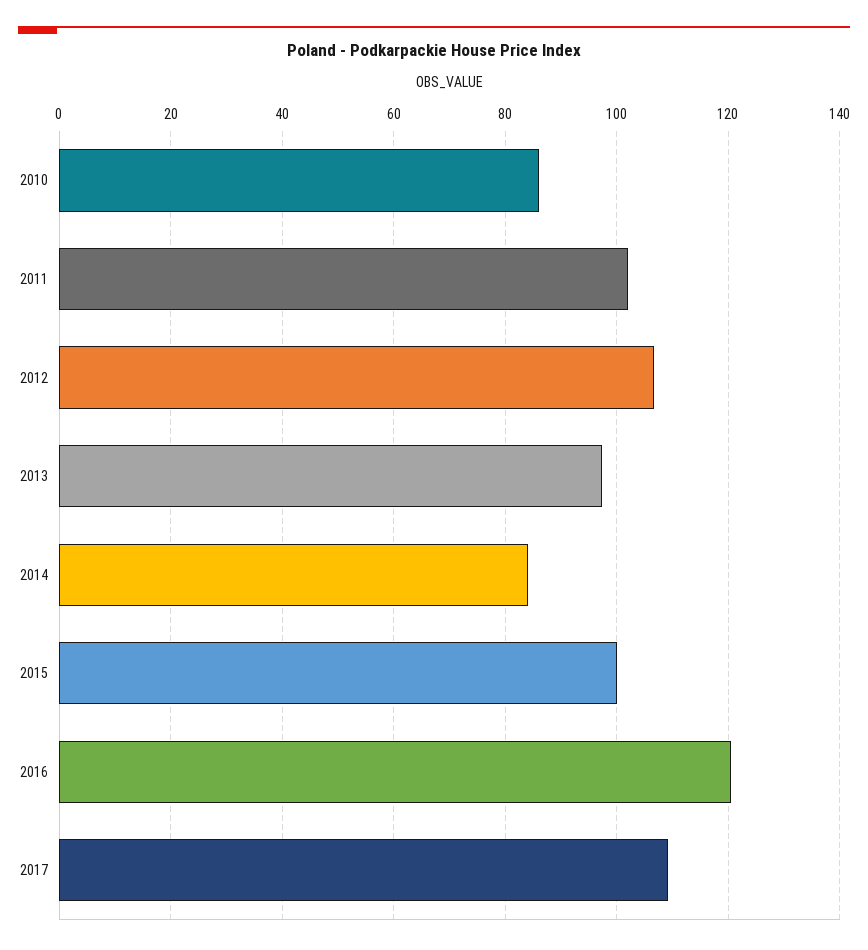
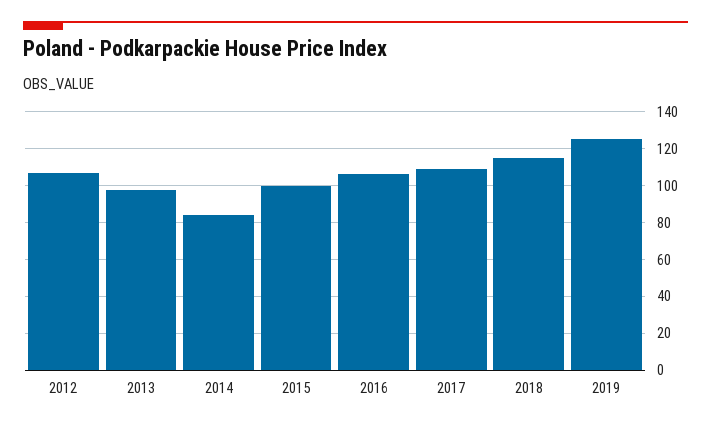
2010: 86 -> none
2011: 102 -> none
2016: 120 -> 105
2018: none -> 115
2019: none -> 125

